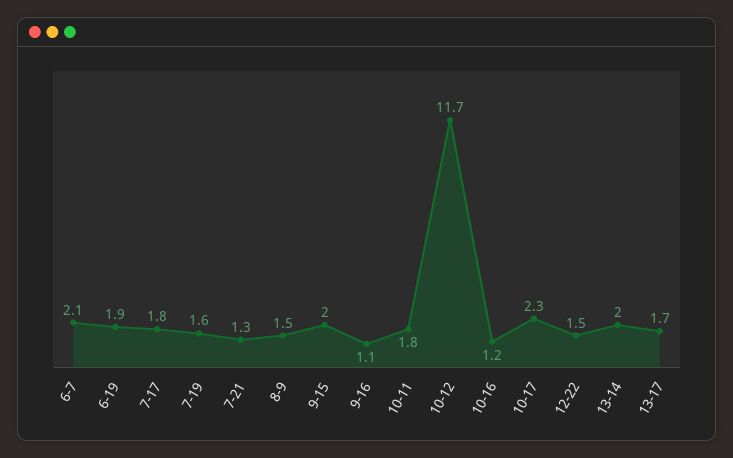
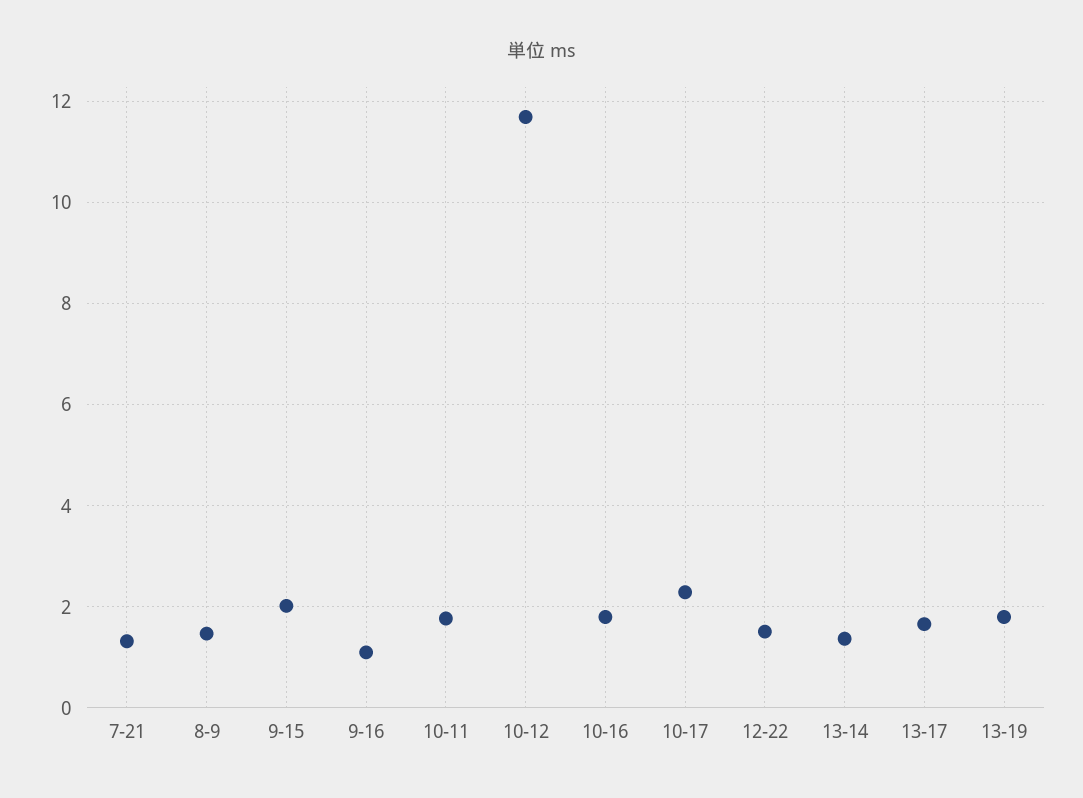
6-7: 2.1 -> none
6-19: 1.9 -> none
7-17: 1.8 -> none
7-19: 1.6 -> none
10-16: 1.2 -> 1.8
13-14: 2 -> 1.4
13-19: none -> 1.8

